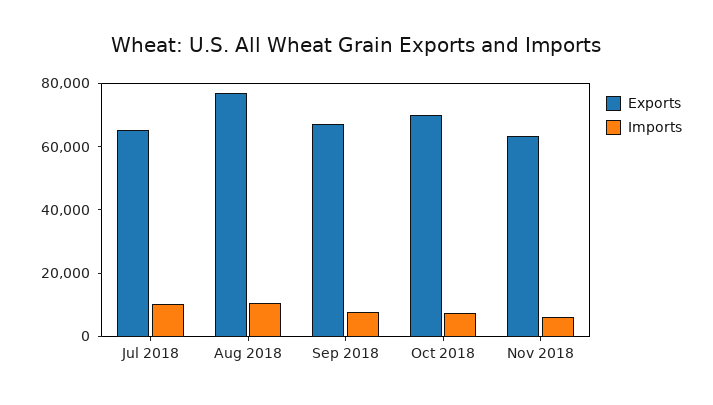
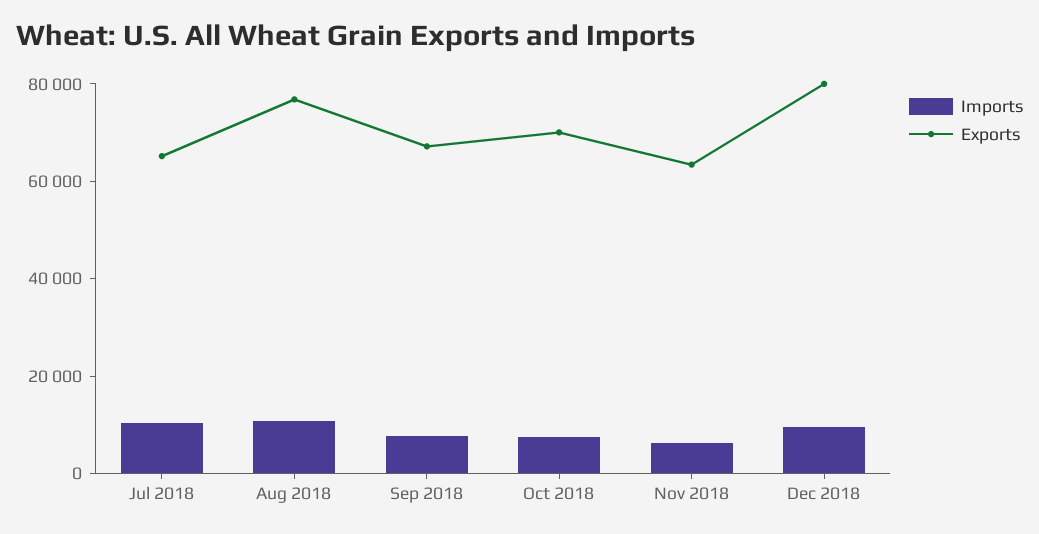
Imports, Dec 2018: none -> 10000
Exports, Dec 2018: none -> 80000

